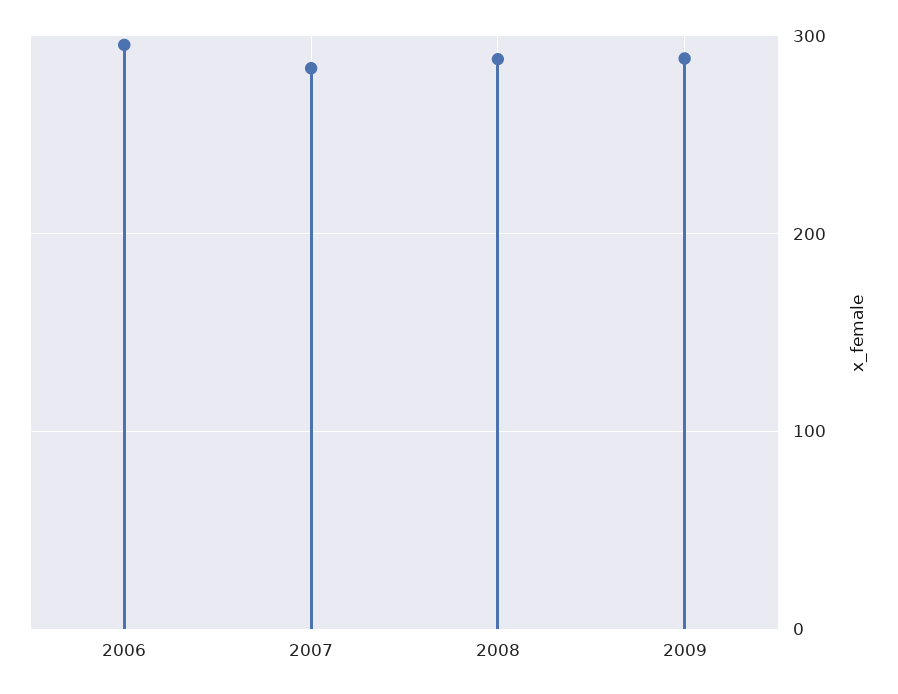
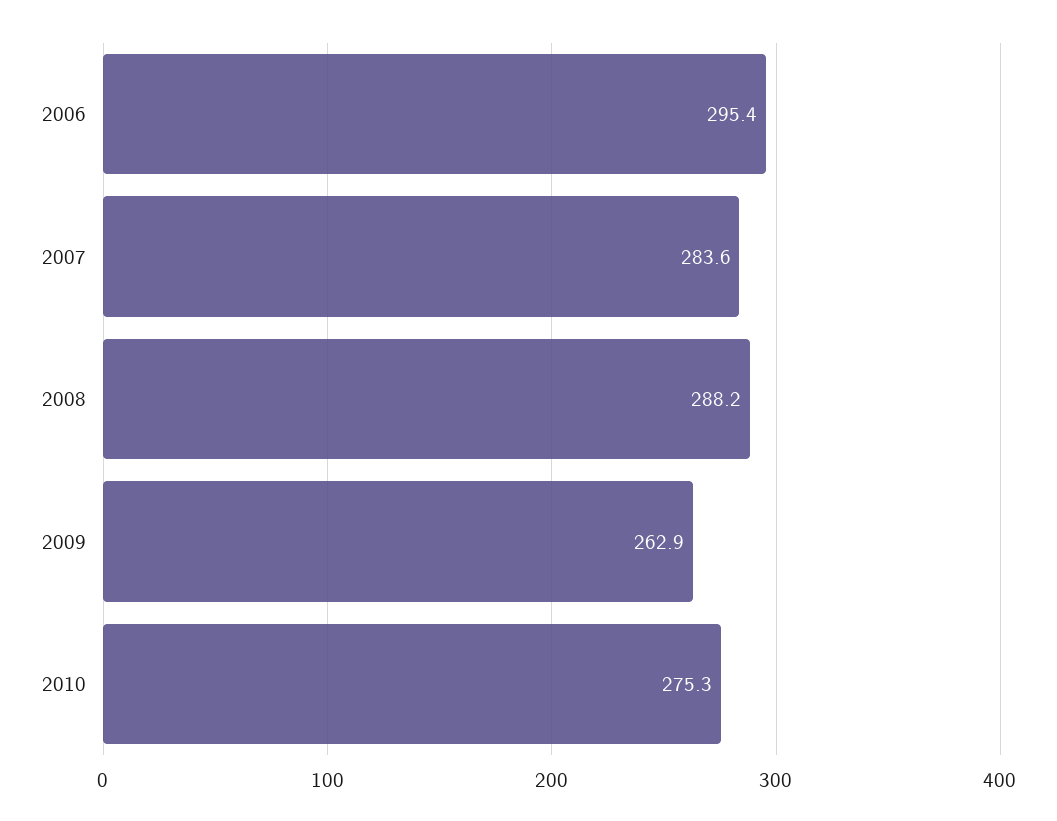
2009: 290 -> 262.9
2010: none -> 275.3

